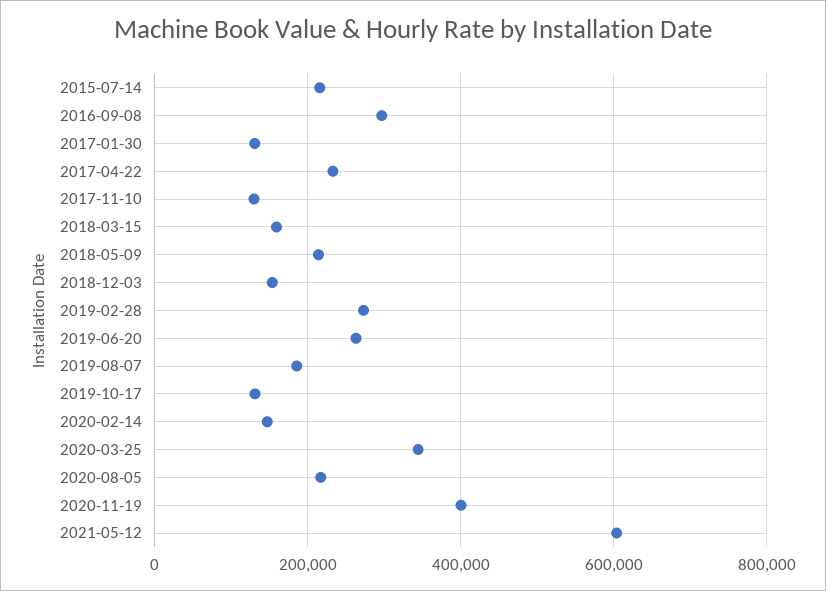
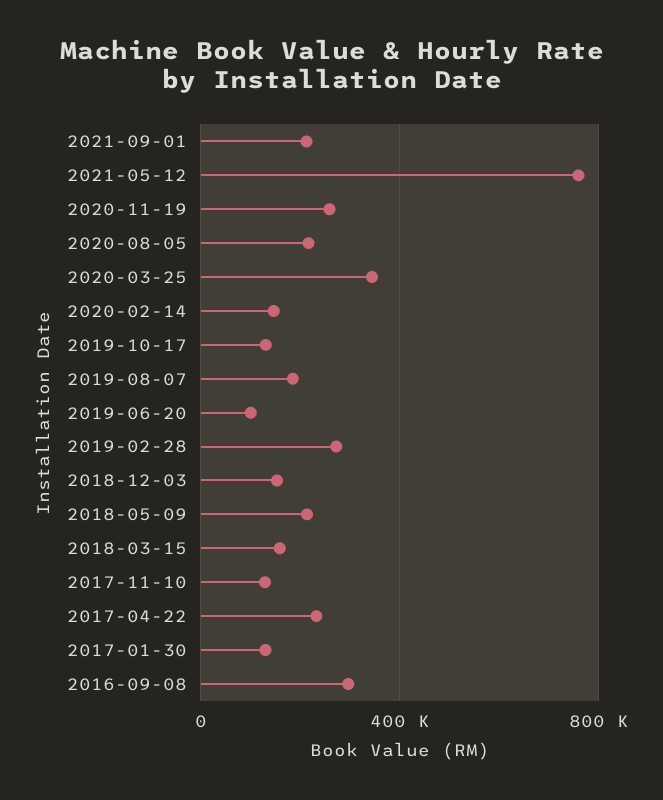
2015-07-14: 220000 -> none
2019-06-20: 260000 -> 100000
2020-11-19: 400000 -> 250000
2021-05-12: 600000 -> 750000
2021-09-01: none -> 200000

